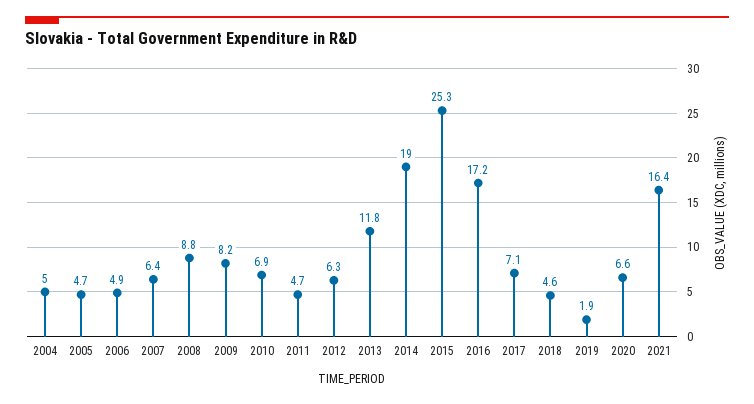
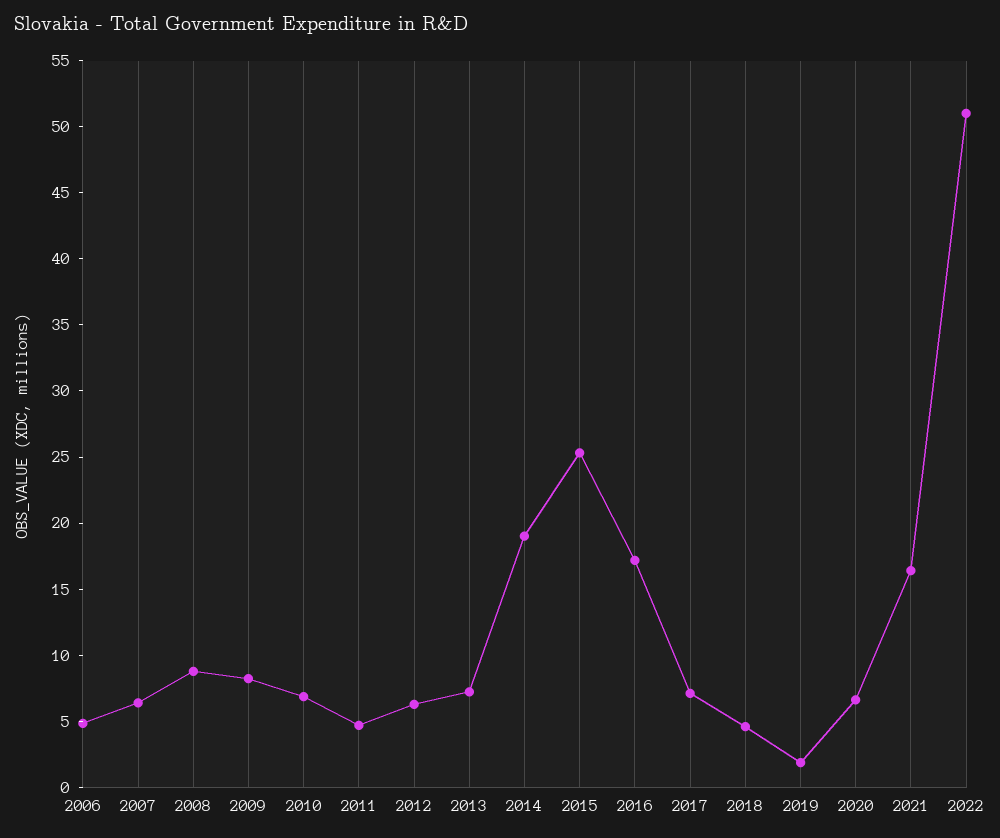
2004: 5 -> none
2005: 4.7 -> none
2013: 11.8 -> 7
2022: none -> 51

